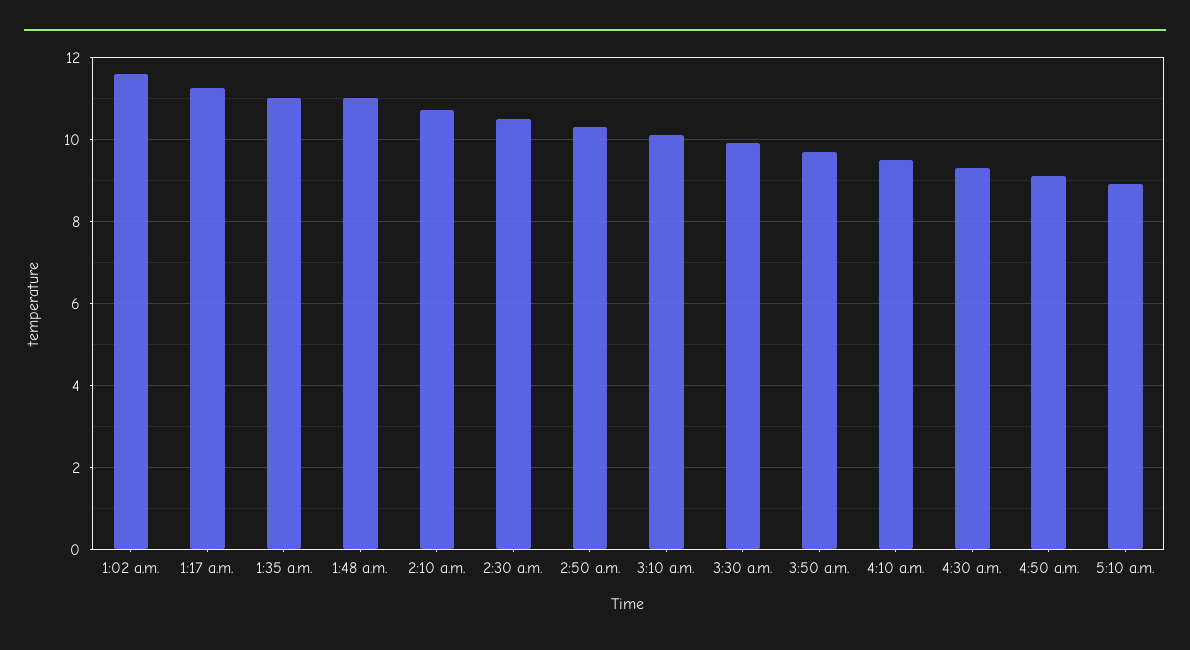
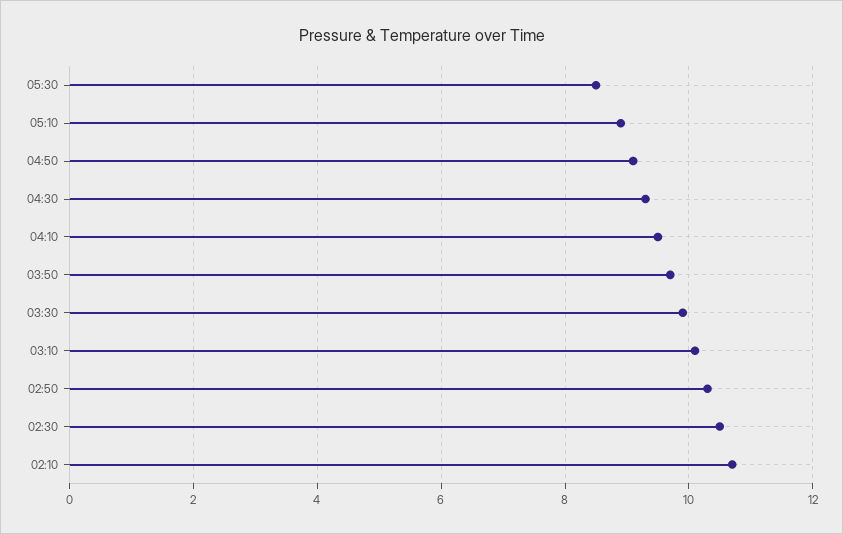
1:02 a.m.: 11.6 -> none
1:17 a.m.: 11.2 -> none
1:35 a.m.: 11 -> none
1:48 a.m.: 11 -> none
05:30: none -> 8.5

